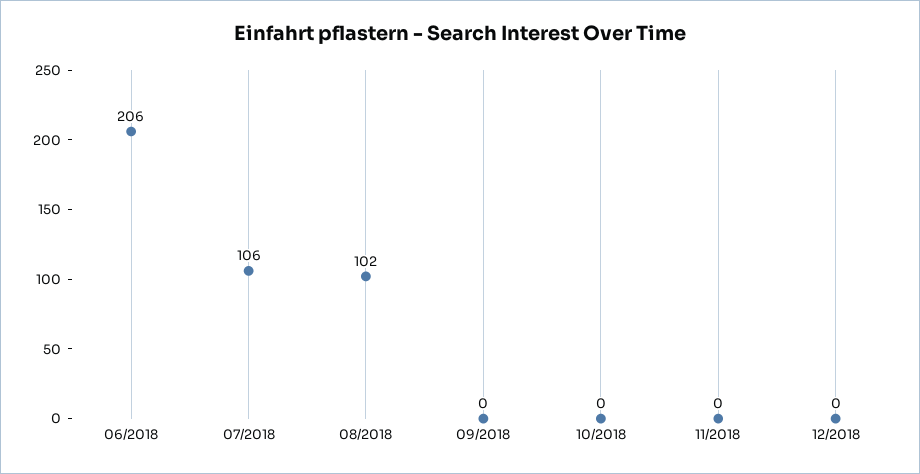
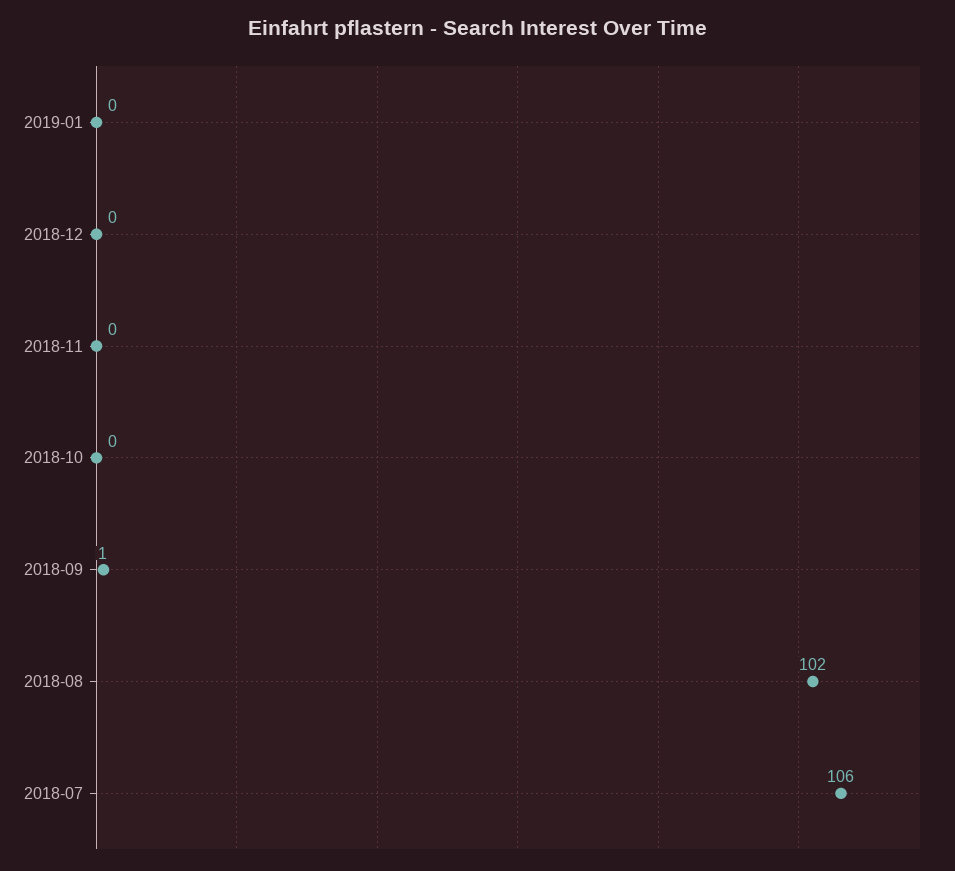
06/2018: 206 -> none
09/2018: 0 -> 1
2019-01: none -> 0

